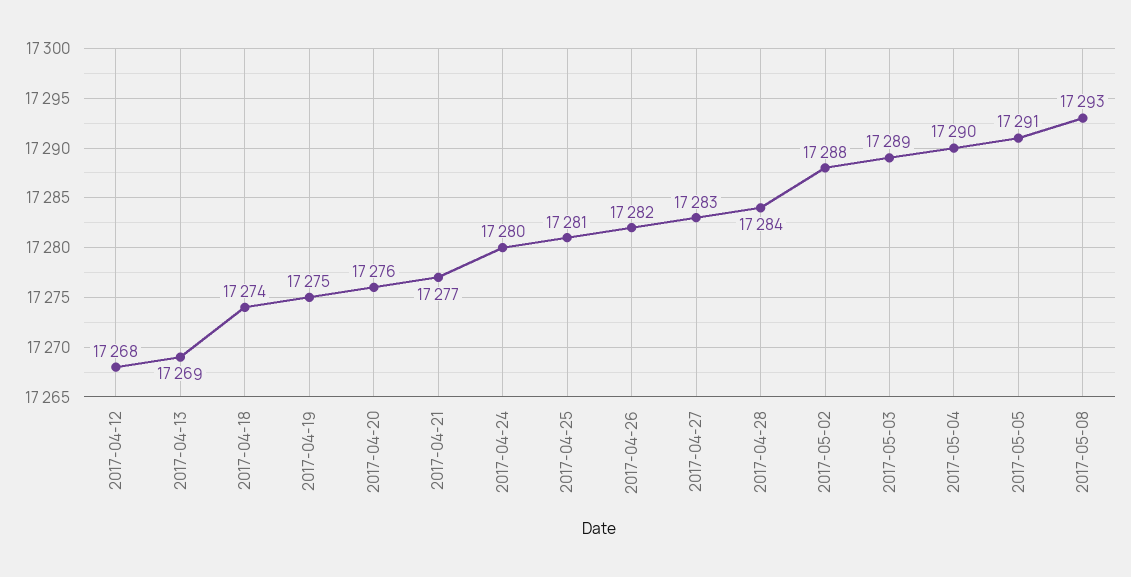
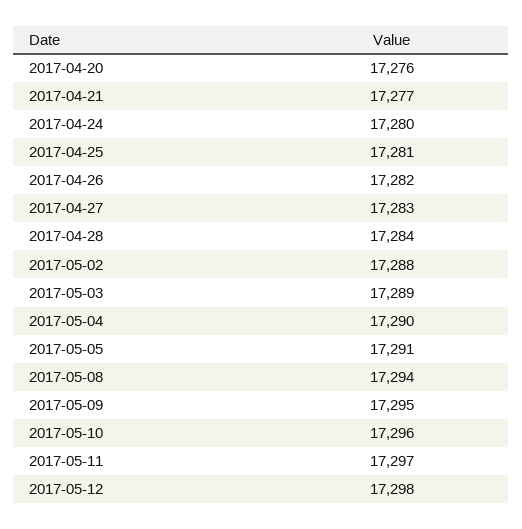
2017-04-12: 17268 -> none
2017-04-13: 17269 -> none
2017-04-18: 17274 -> none
2017-04-19: 17275 -> none
2017-05-08: 17293 -> 17294
2017-05-09: none -> 17295
2017-05-10: none -> 17296
2017-05-11: none -> 17297
2017-05-12: none -> 17298

